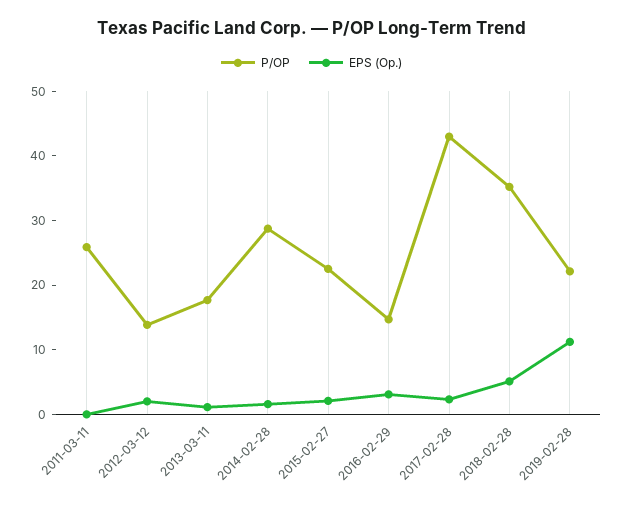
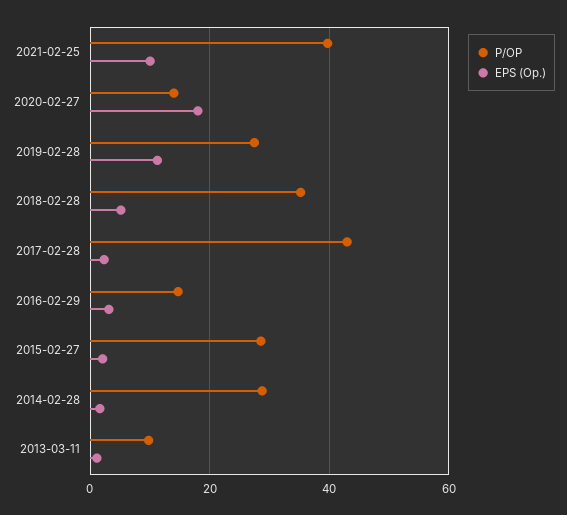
P/OP, 2011-03-11: 26 -> none
EPS (Op.), 2011-03-11: 0 -> none
P/OP, 2012-03-12: 14 -> none
EPS (Op.), 2012-03-12: 2 -> none
P/OP, 2013-03-11: 18 -> 10
P/OP, 2015-02-27: 22 -> 28
P/OP, 2019-02-28: 22 -> 28
P/OP, 2021-02-25: none -> 40
EPS (Op.), 2021-02-25: none -> 10
P/OP, 2020-02-27: none -> 14
EPS (Op.), 2020-02-27: none -> 18

